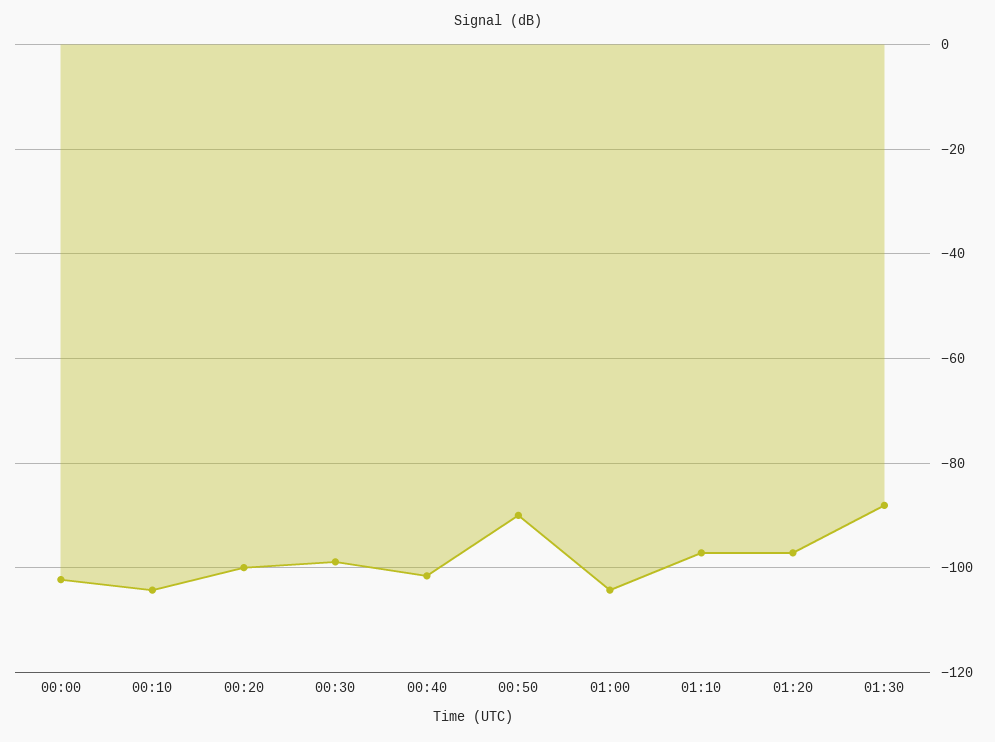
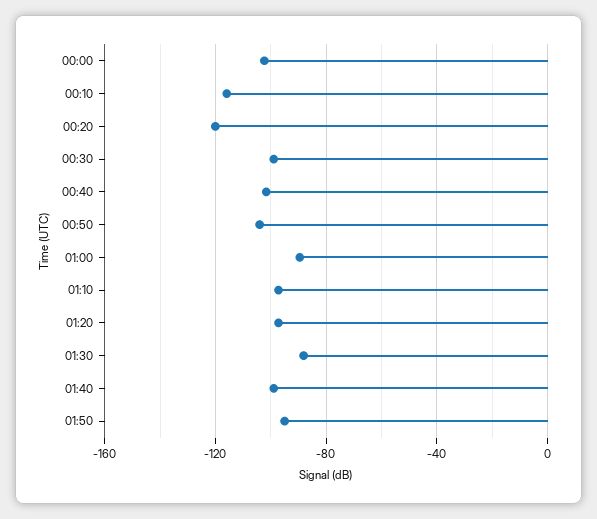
00:10: -104 -> -115
00:20: -100 -> -120
00:50: -90 -> -105
01:00: -104 -> -90
01:40: none -> -100
01:50: none -> -95

